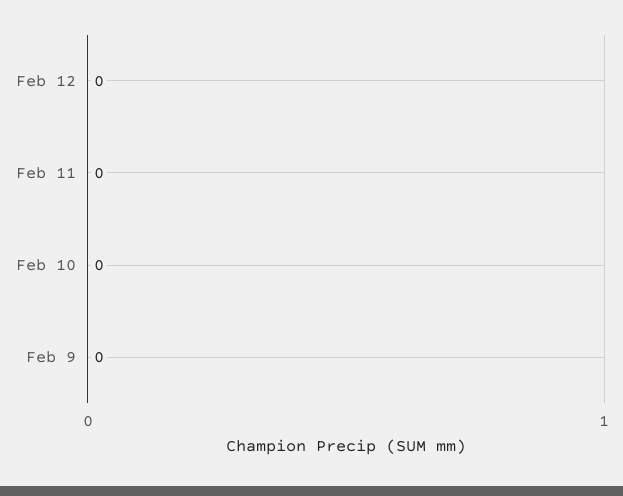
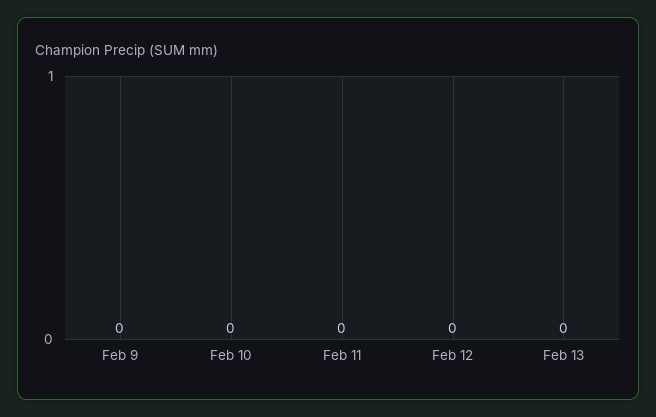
Feb 13: none -> 0

